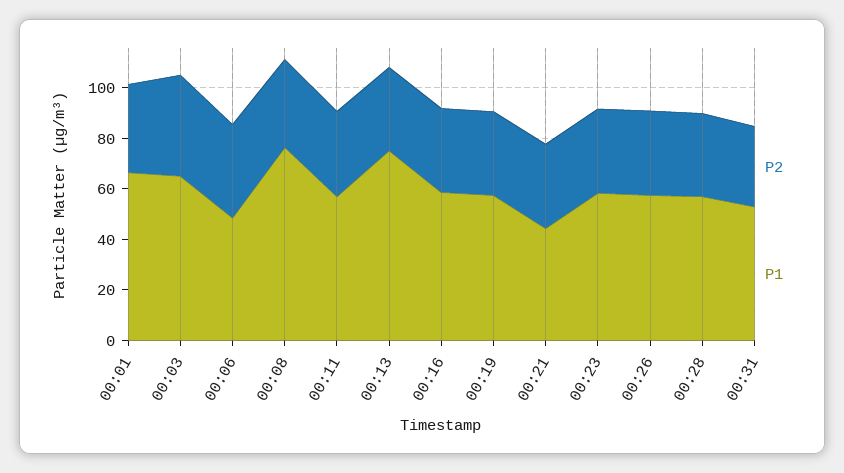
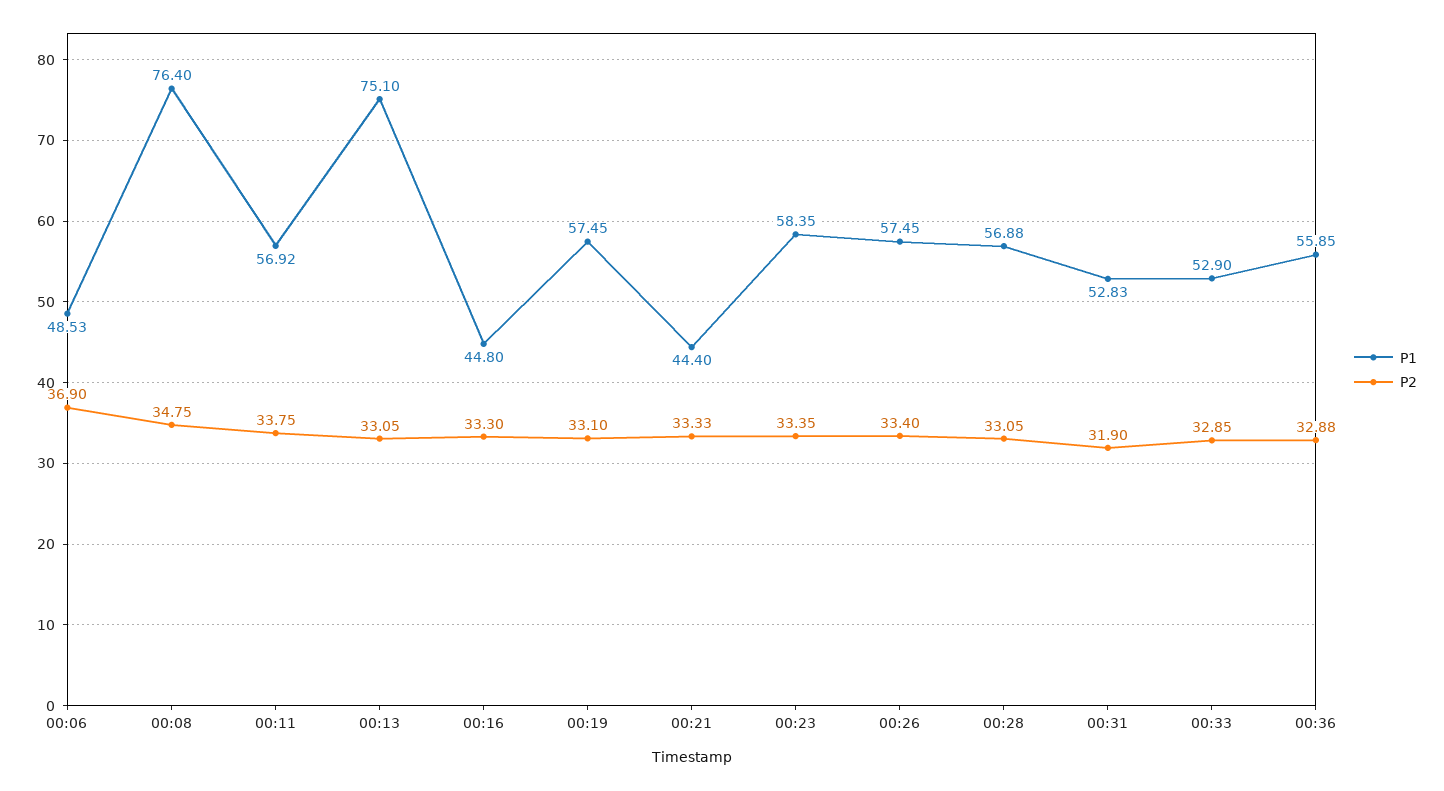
P2, 00:01: 35 -> none
P1, 00:01: 65 -> none
P2, 00:03: 40 -> none
P1, 00:03: 65 -> none
P1, 00:16: 60 -> 44.8
P1, 00:33: none -> 52.9
P2, 00:33: none -> 32.85
P1, 00:36: none -> 55.85
P2, 00:36: none -> 32.88

